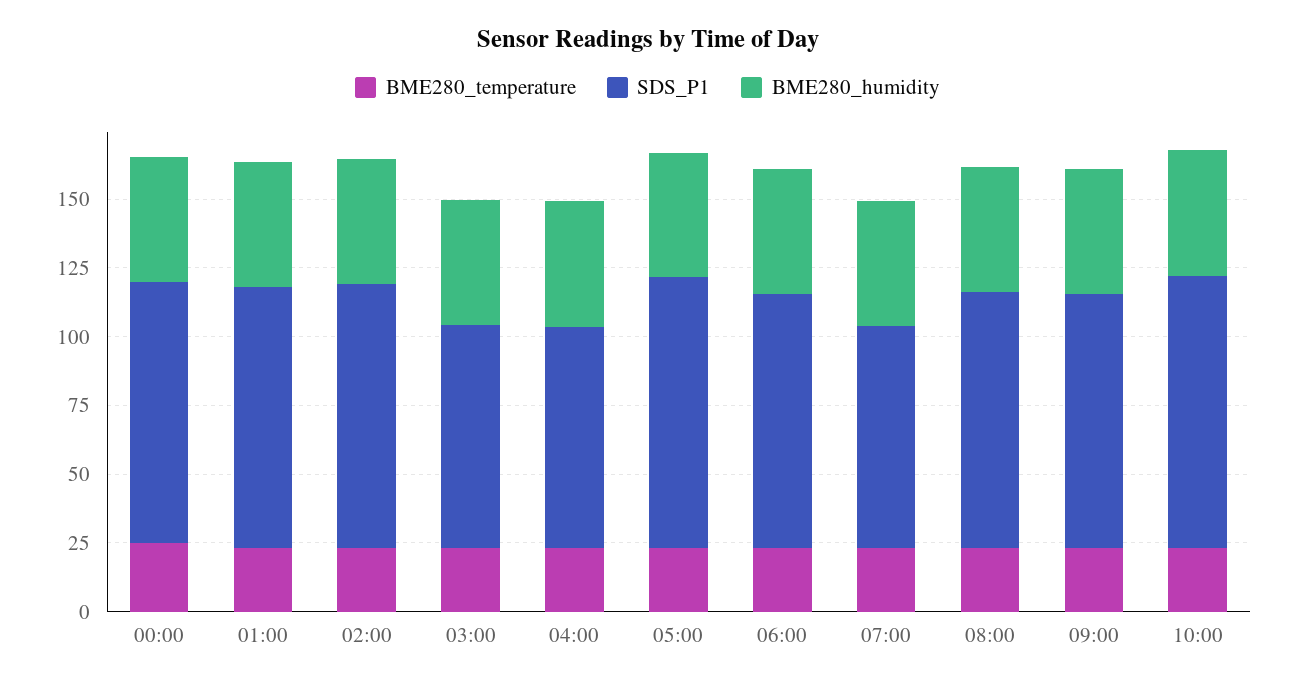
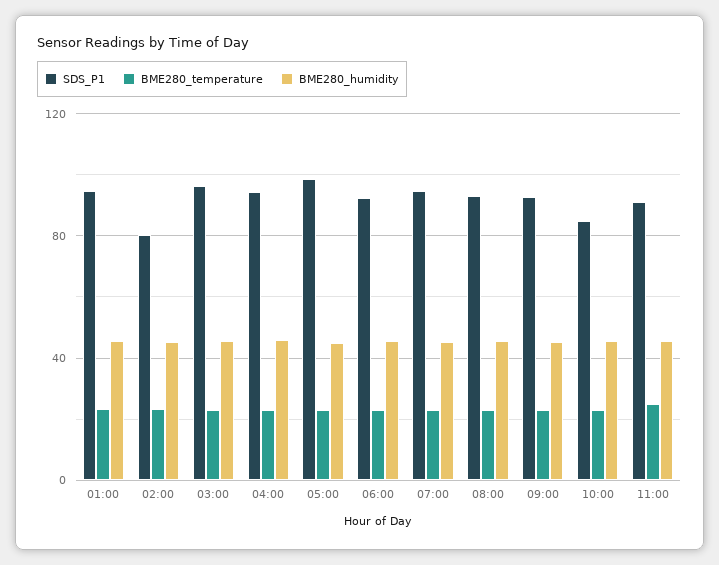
BME280_temperature, 00:00: 25 -> none
SDS_P1, 00:00: 95 -> none
BME280_humidity, 00:00: 45 -> none
SDS_P1, 02:00: 95 -> 80
SDS_P1, 03:00: 80 -> 95
SDS_P1, 04:00: 80 -> 95
SDS_P1, 07:00: 80 -> 95
SDS_P1, 10:00: 100 -> 85
SDS_P1, 11:00: none -> 90
BME280_temperature, 11:00: none -> 25
BME280_humidity, 11:00: none -> 45

